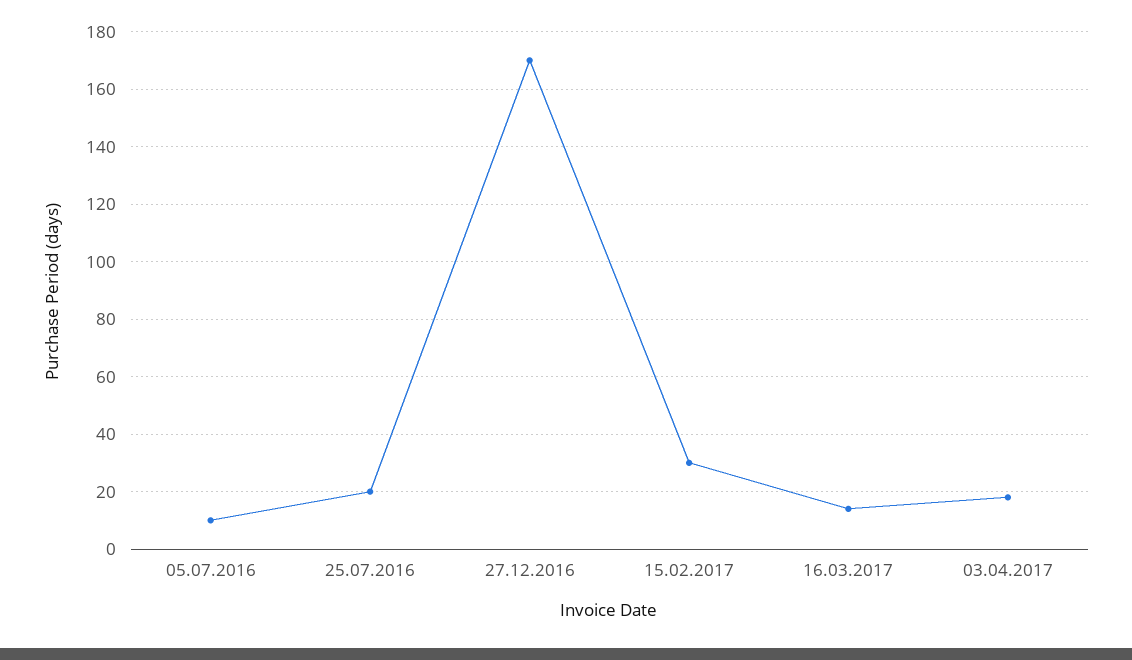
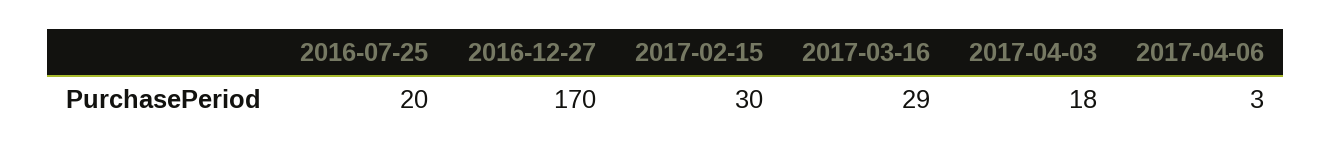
05.07.2016: 10 -> none
16.03.2017: 15 -> 29
2017-04-06: none -> 3

